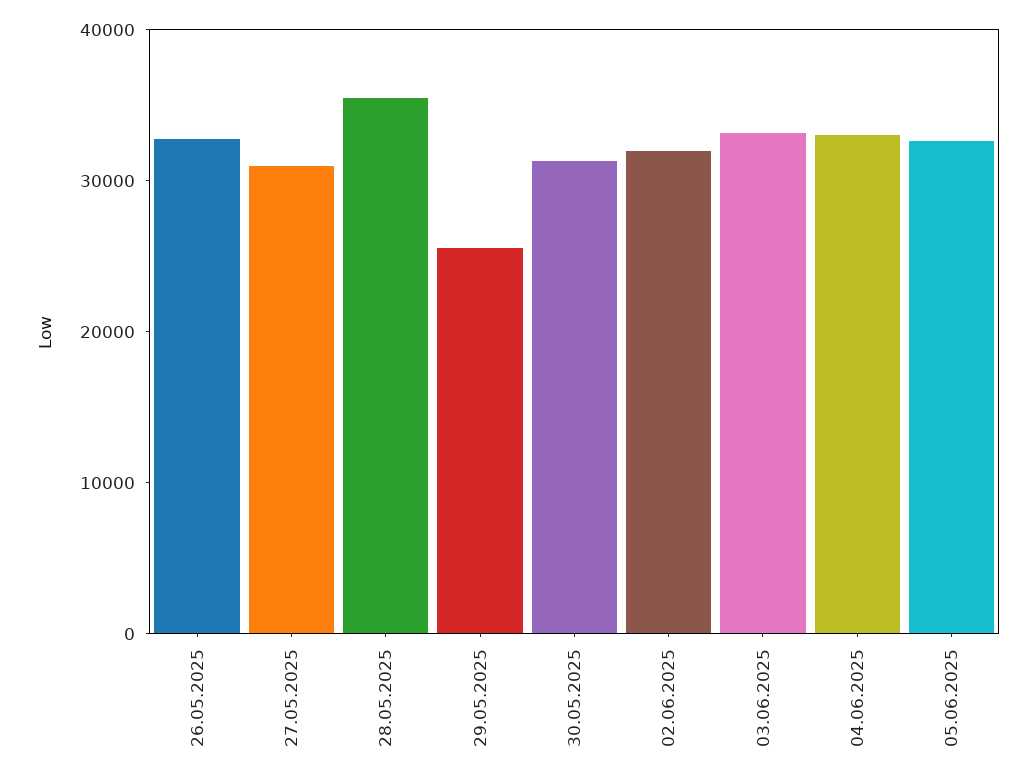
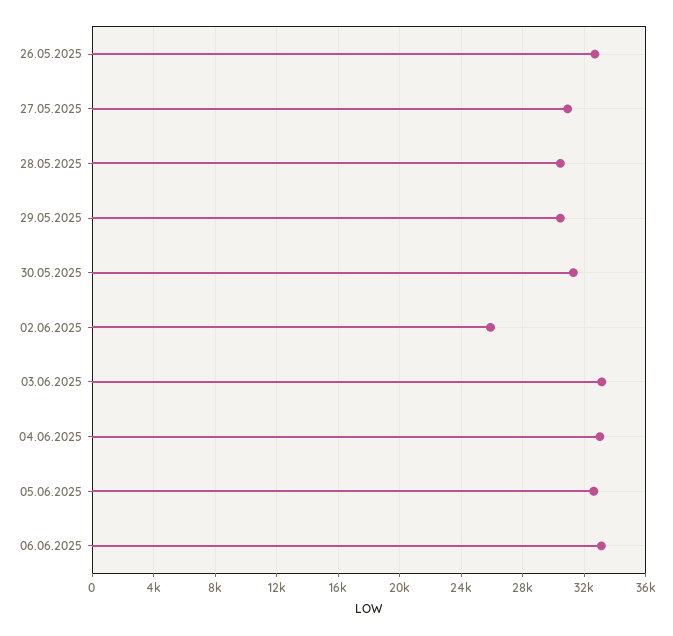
28.05.2025: 36000 -> 30500
29.05.2025: 26000 -> 30500
02.06.2025: 32000 -> 26000
06.06.2025: none -> 33000

